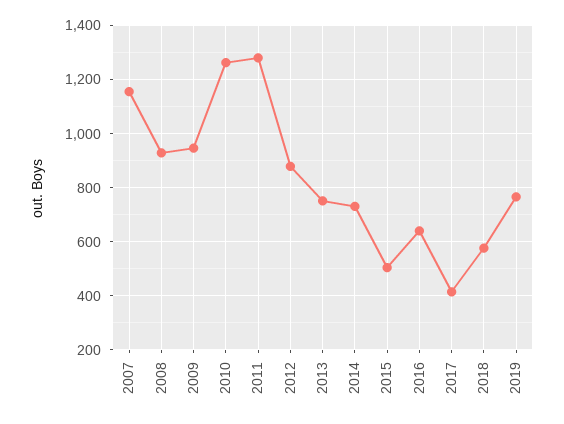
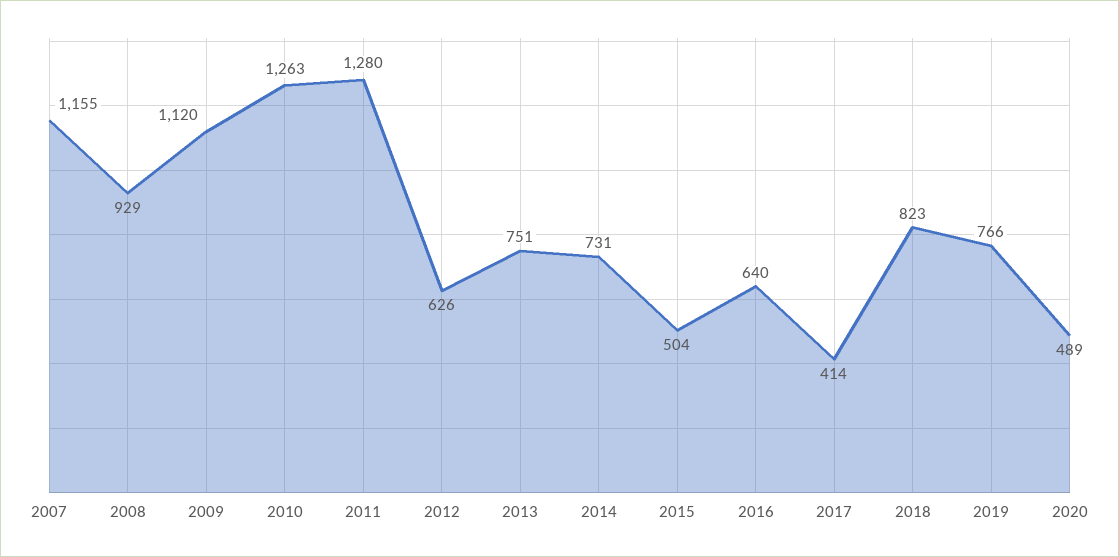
2009: 950 -> 1120
2012: 875 -> 626
2018: 575 -> 823
2020: none -> 489

